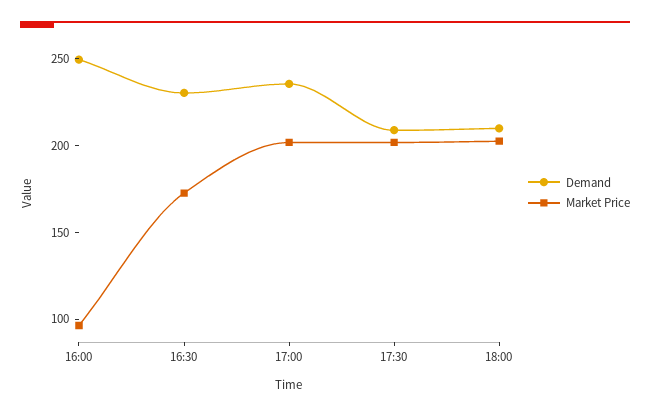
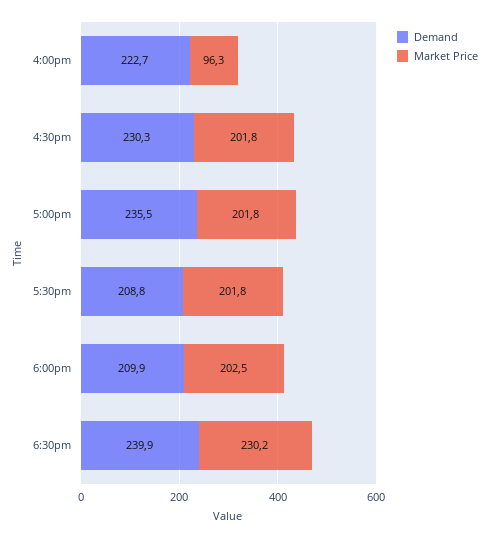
Demand, 16:00: 250 -> 222.7
Market Price, 16:30: 170 -> 201.8
Demand, 6:30pm: none -> 239.9
Market Price, 6:30pm: none -> 230.2

